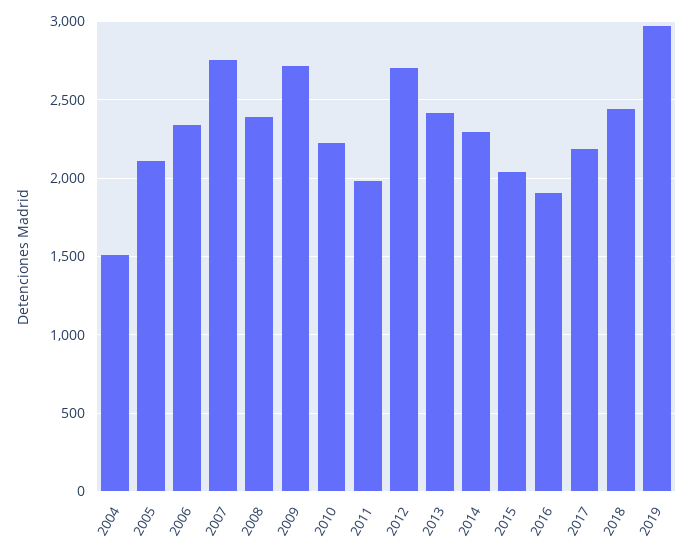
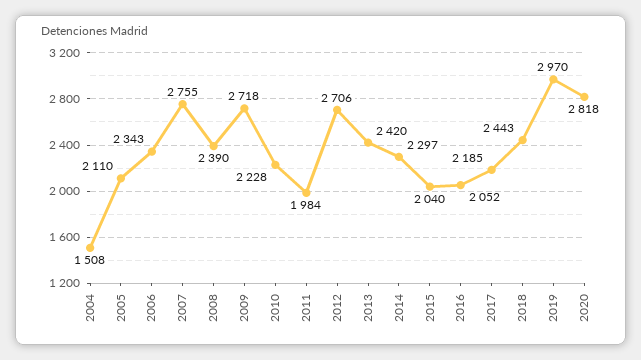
2016: 1900 -> 2052
2020: none -> 2818

